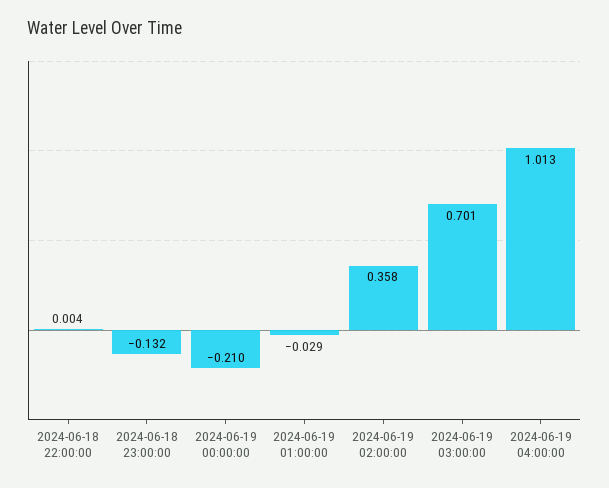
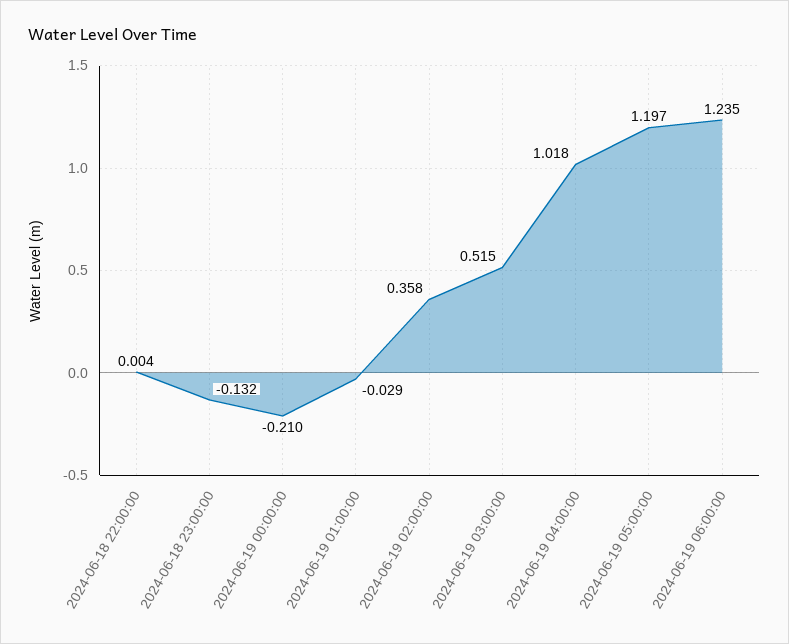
2024-06-19 03:00:00: 0.701 -> 0.515
2024-06-19 04:00:00: 1.013 -> 1.018
2024-06-19 05:00:00: none -> 1.197
2024-06-19 06:00:00: none -> 1.235

